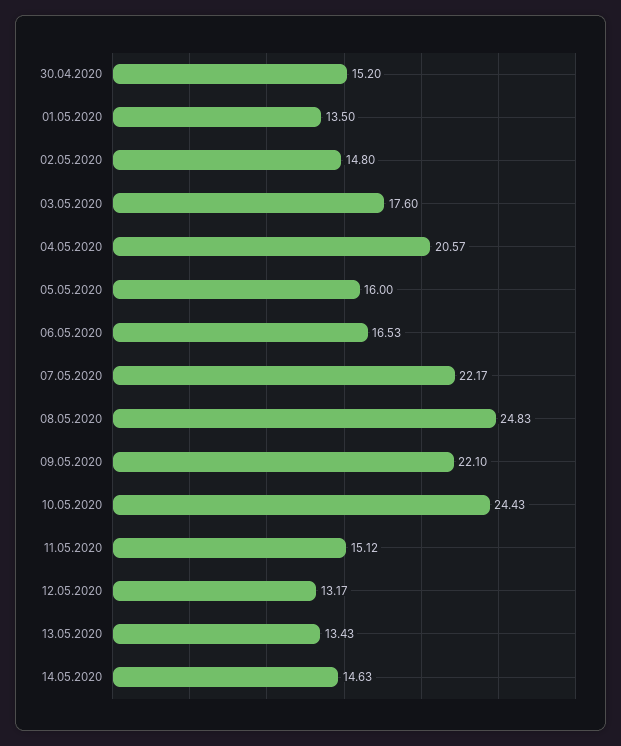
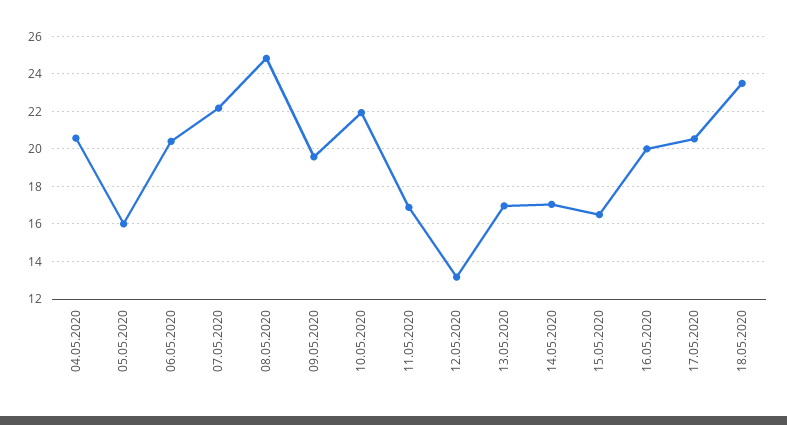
30.04.2020: 15.2 -> none
01.05.2020: 13.5 -> none
02.05.2020: 14.8 -> none
03.05.2020: 17.6 -> none
06.05.2020: 16.53 -> 20.5
09.05.2020: 22.1 -> 19.5
10.05.2020: 24.43 -> 22
11.05.2020: 15.12 -> 17
13.05.2020: 13.43 -> 17
14.05.2020: 14.63 -> 17
15.05.2020: none -> 16.5
16.05.2020: none -> 20
17.05.2020: none -> 20.5
18.05.2020: none -> 23.5

